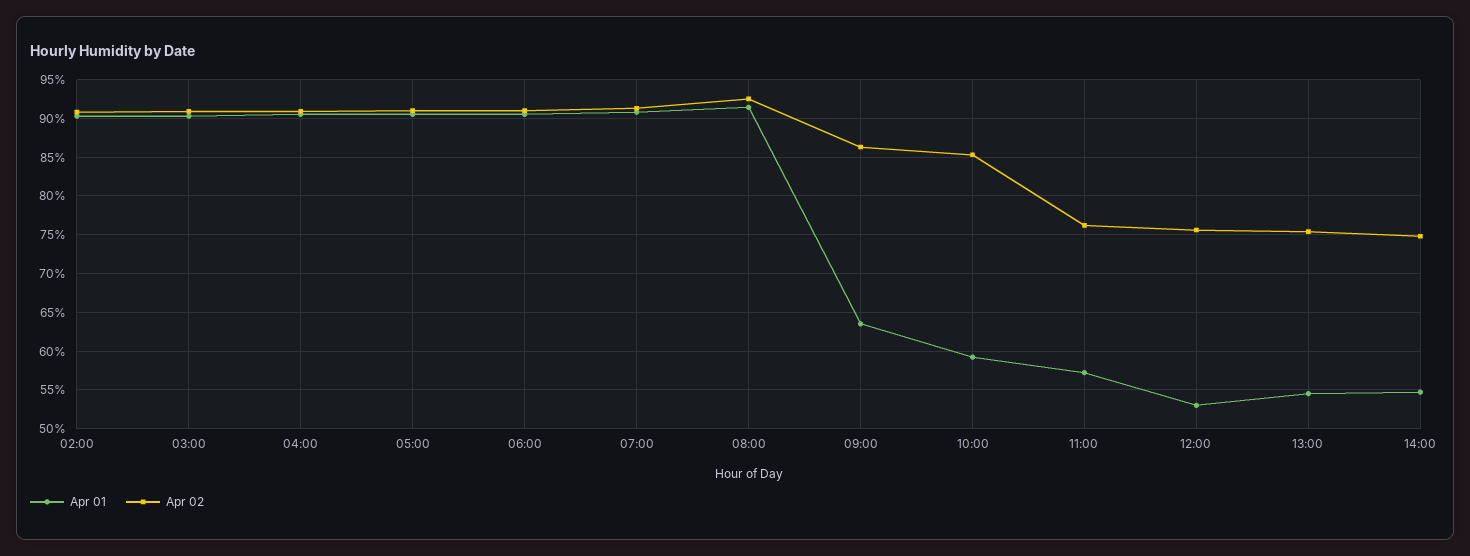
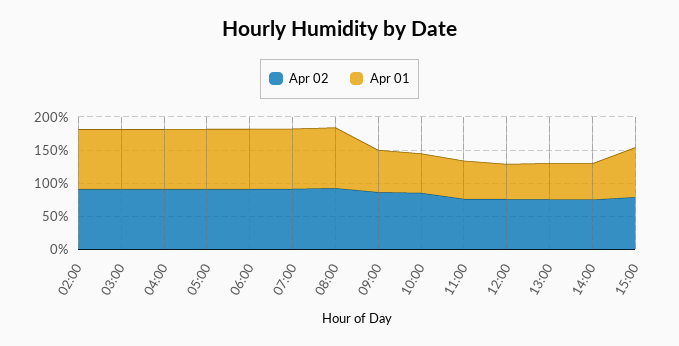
Apr 02, 15:00: none -> 75
Apr 01, 15:00: none -> 75

